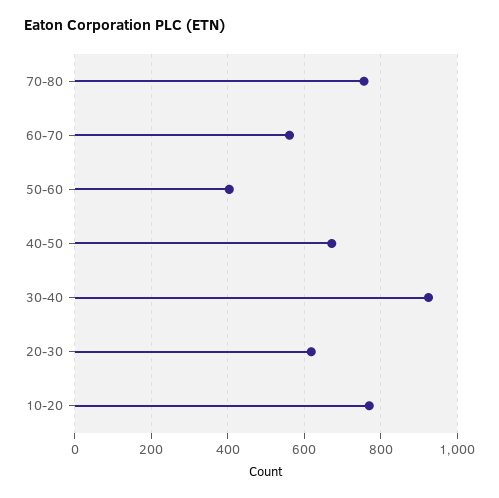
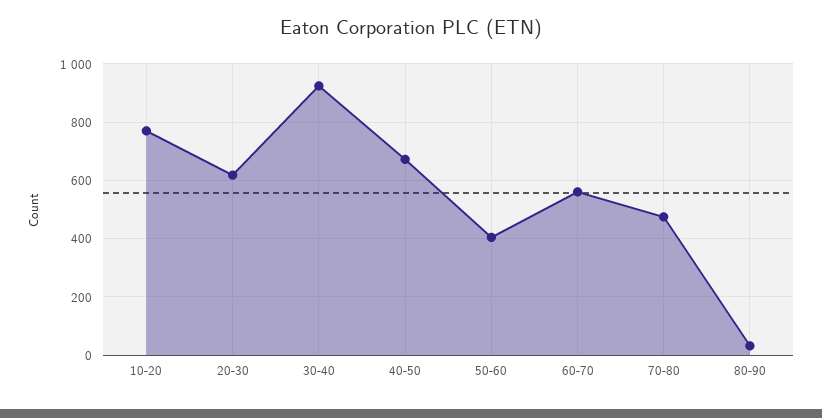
70-80: 760 -> 475
80-90: none -> 25

